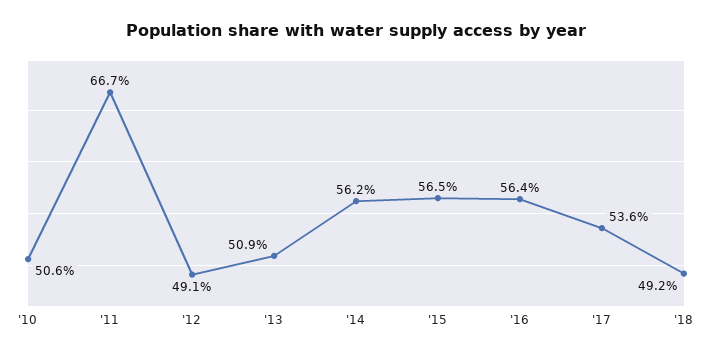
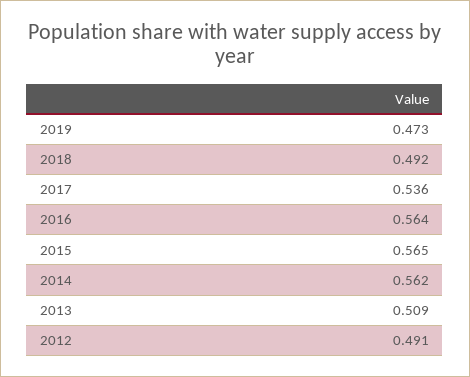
'10: 0.506 -> none
'11: 0.667 -> none
2019: none -> 0.473

